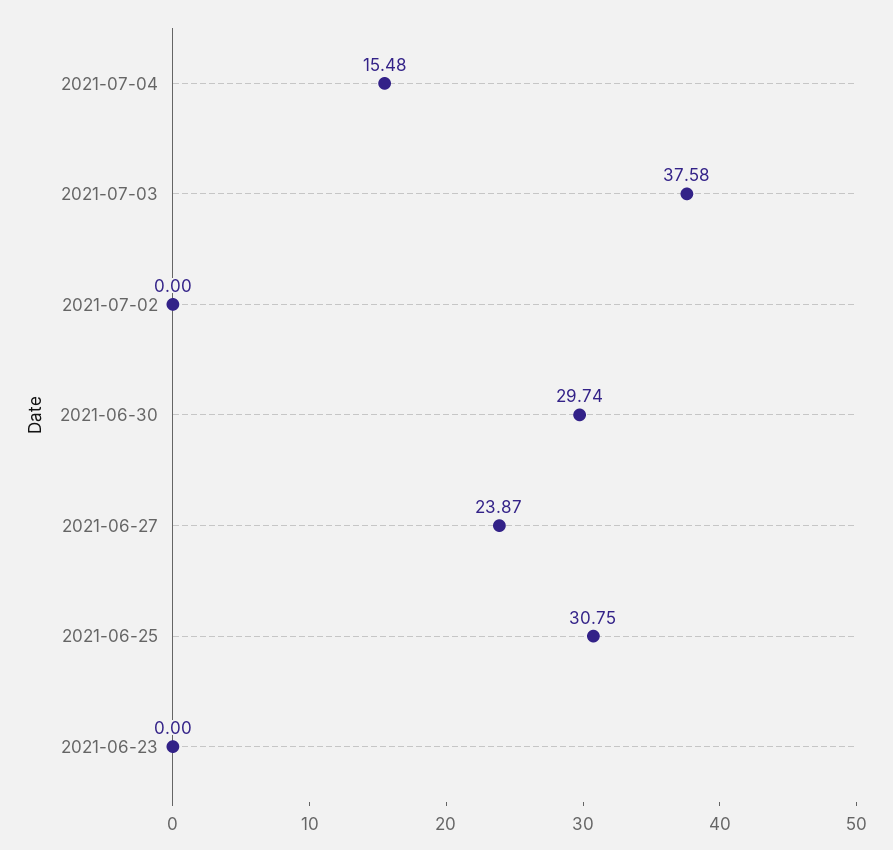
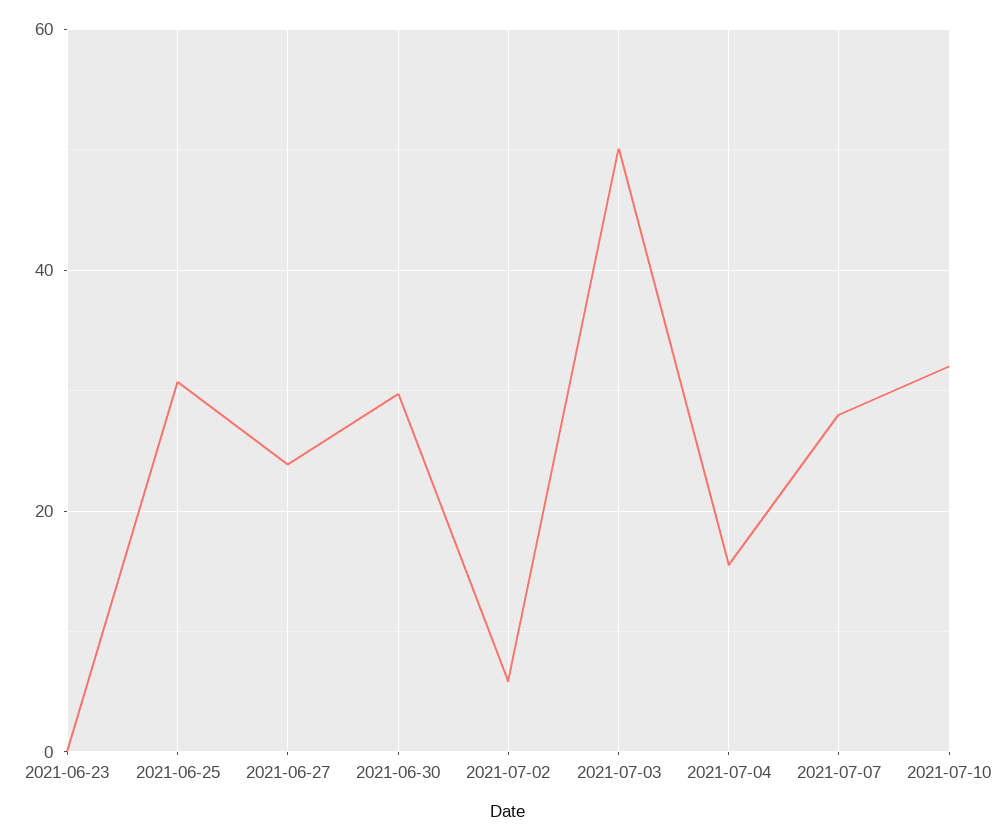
2021-07-03: 37.58 -> 50
2021-07-02: 0 -> 6
2021-07-07: none -> 28
2021-07-10: none -> 32

